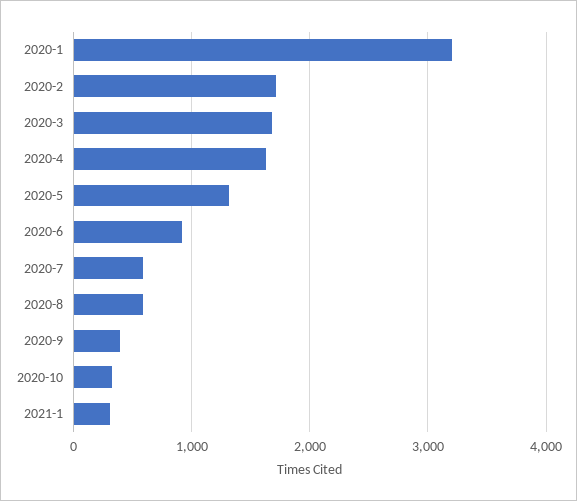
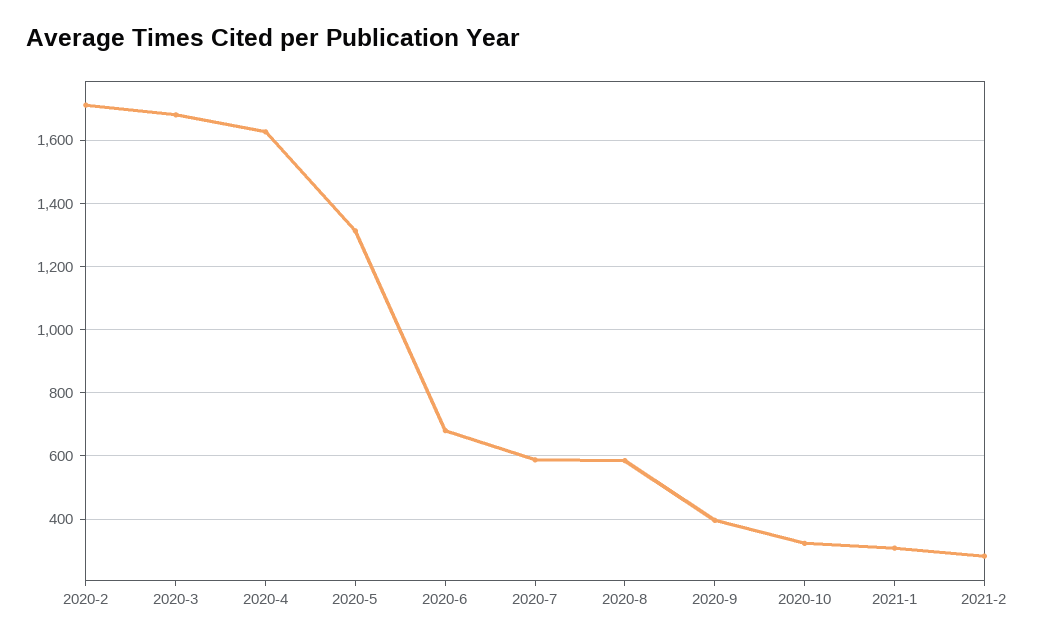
2020-1: 3200 -> none
2020-6: 900 -> 680
2021-2: none -> 280

